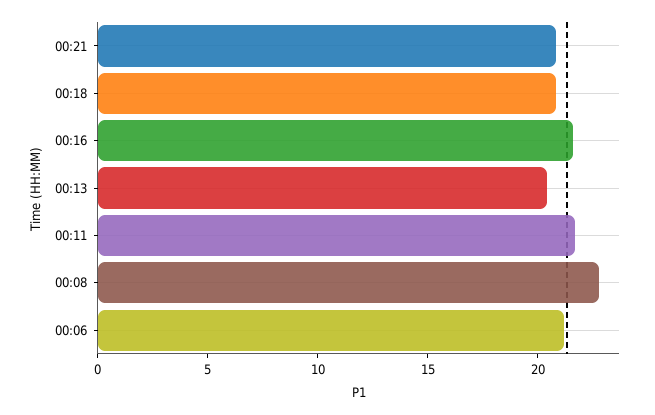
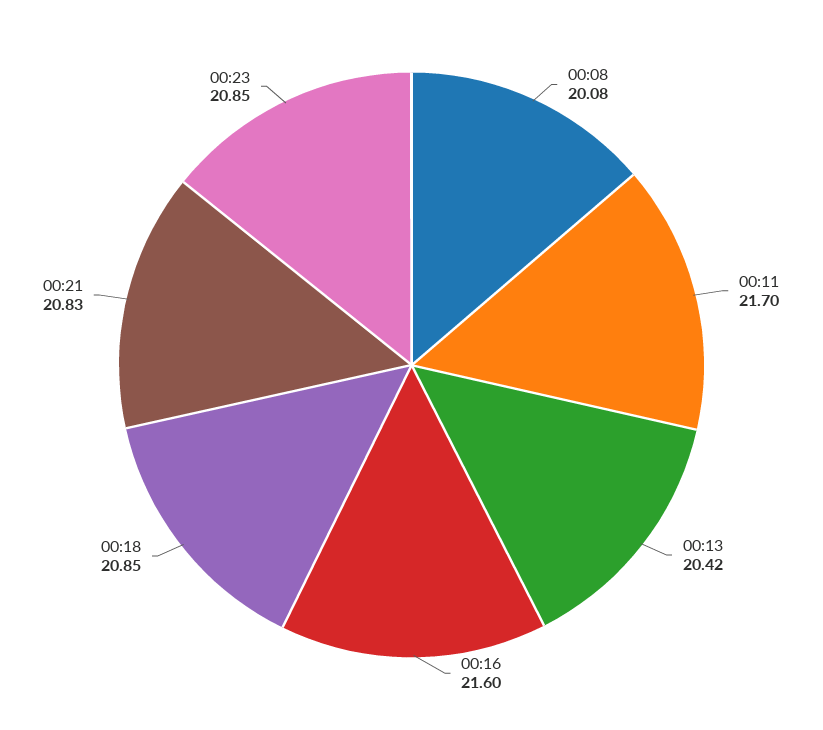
00:08: 23 -> 20.08
00:06: 21 -> none
00:23: none -> 20.85

